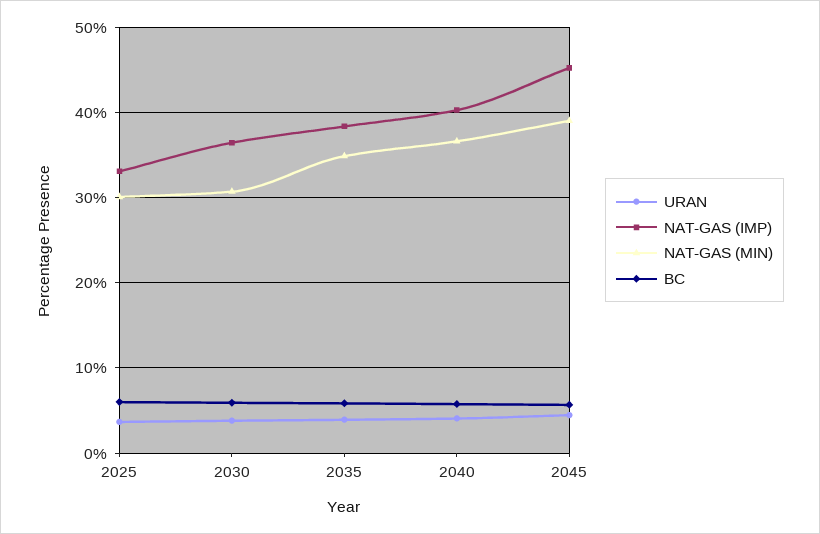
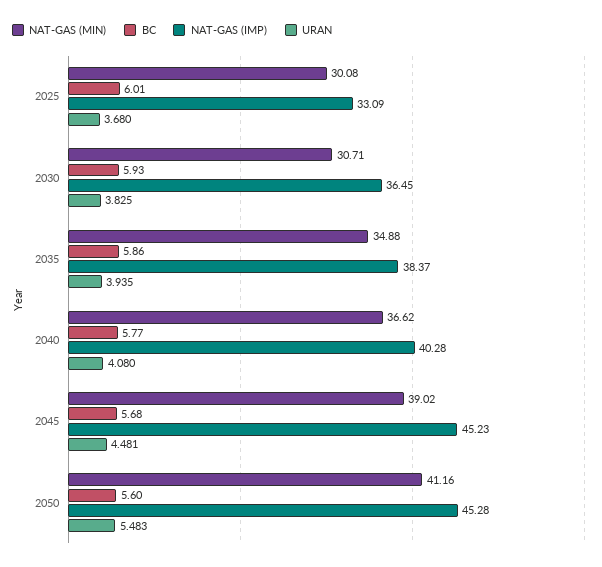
NAT-GAS (MIN), 2050: none -> 41.16
BC, 2050: none -> 5.6
NAT-GAS (IMP), 2050: none -> 45.28
URAN, 2050: none -> 5.483

